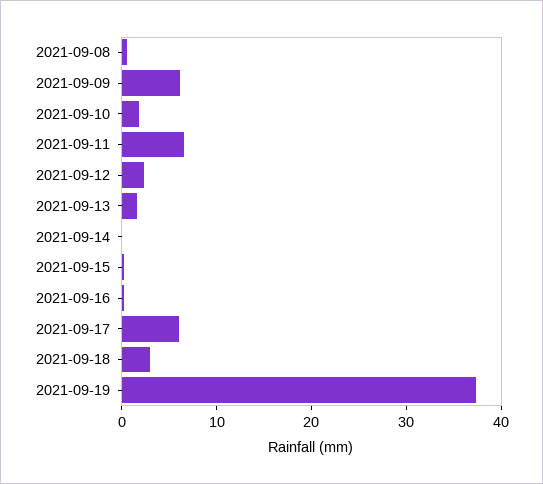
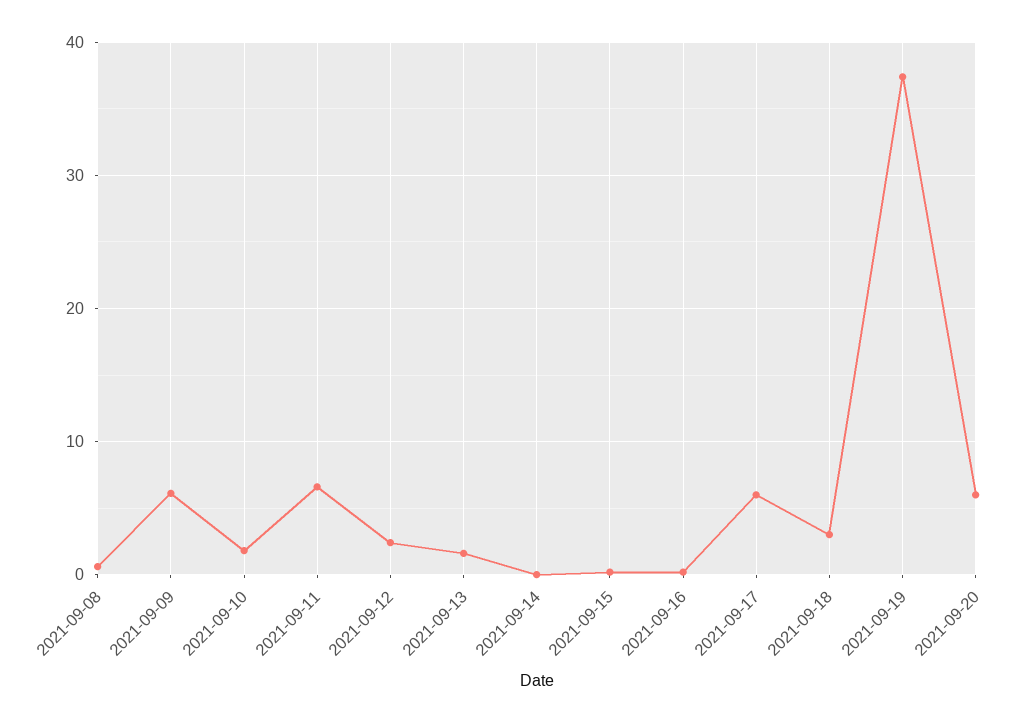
2021-09-20: none -> 6

